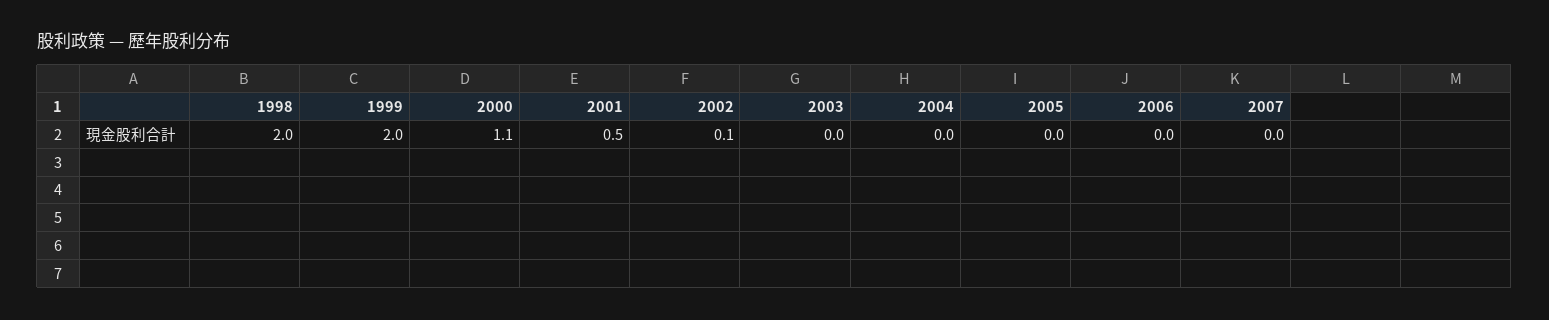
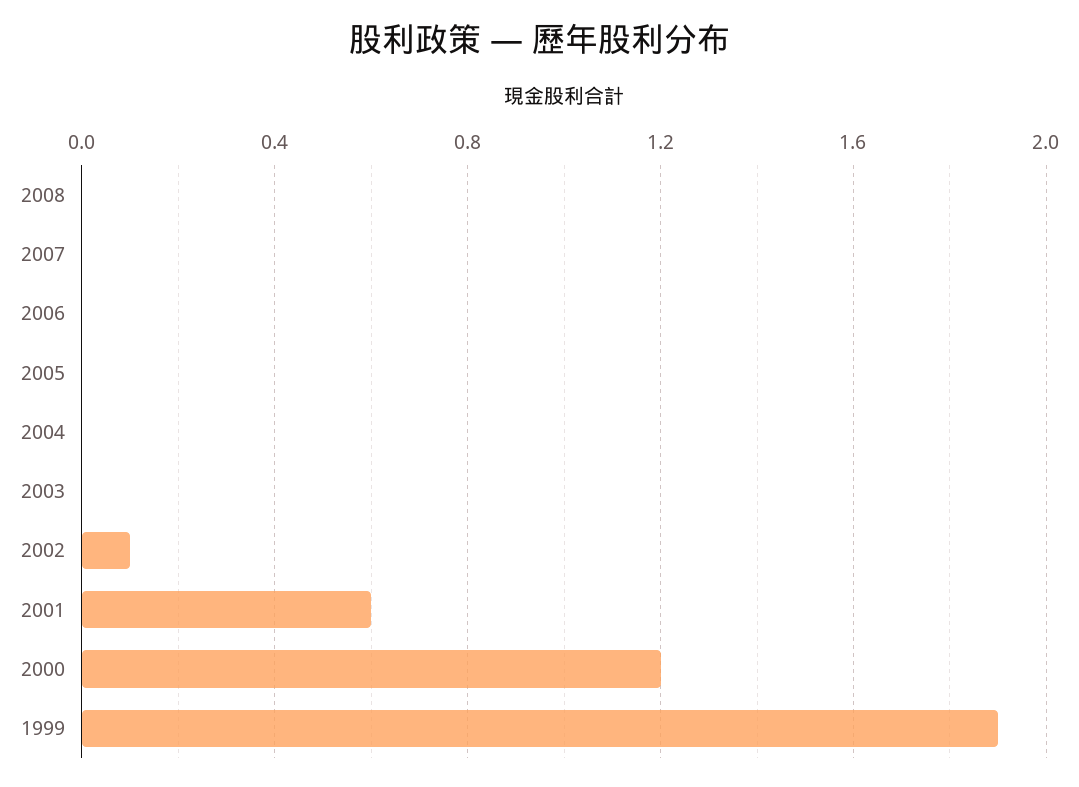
1998: 2 -> none
1999: 2 -> 1.9
2000: 1.1 -> 1.2
2001: 0.5 -> 0.6
2008: none -> 0

